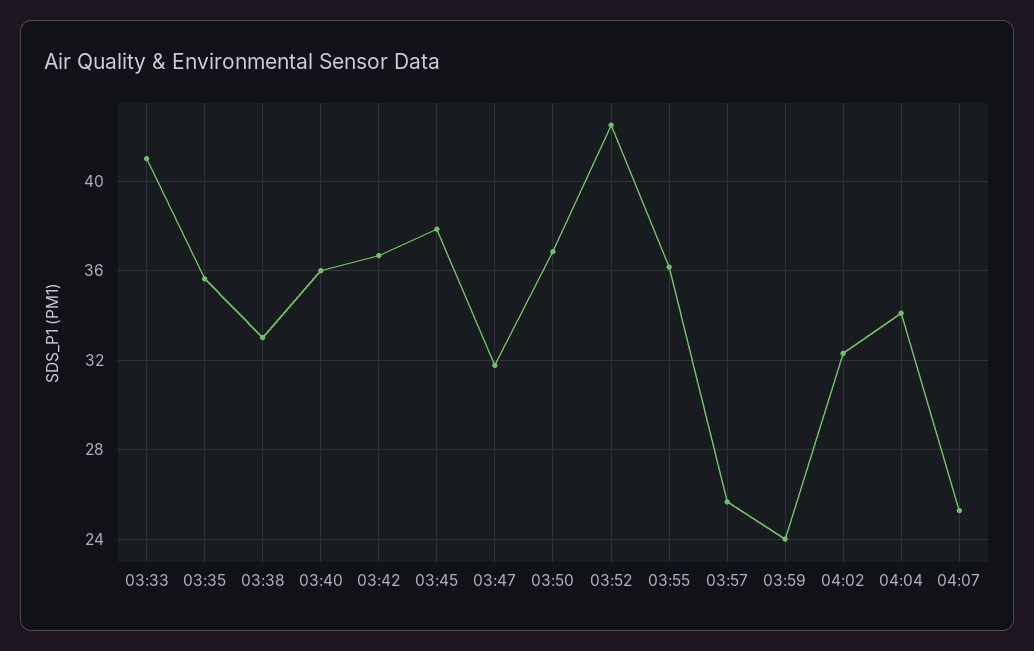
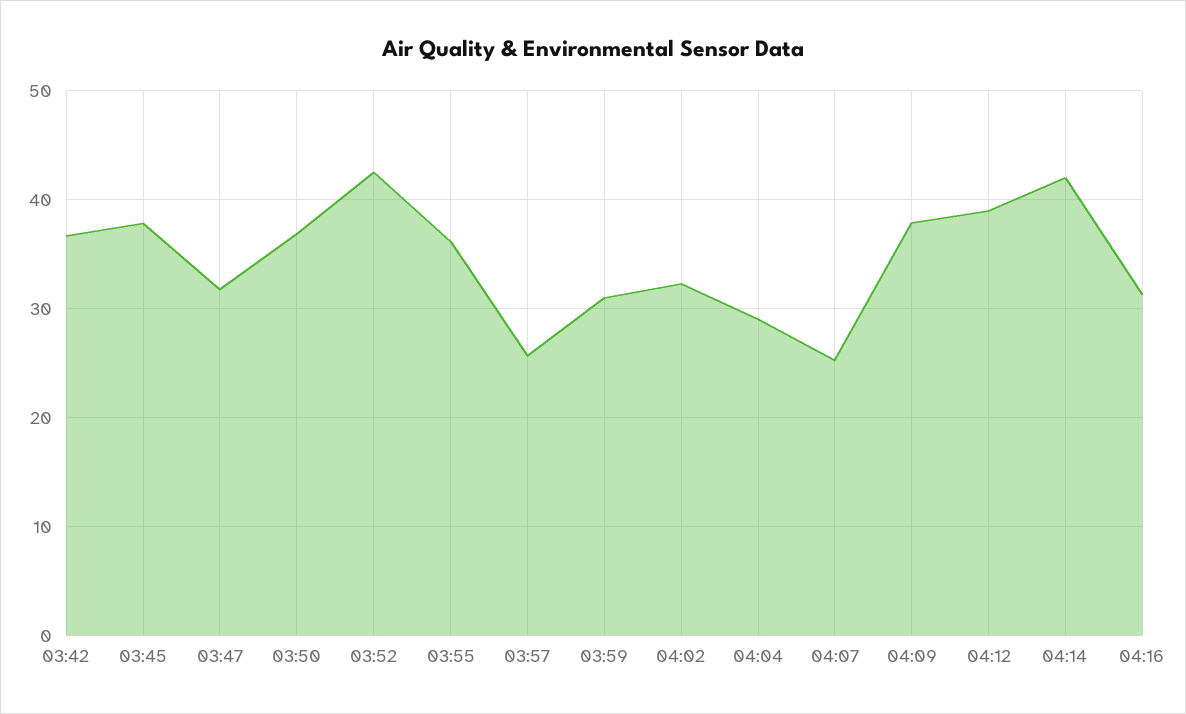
03:33: 41 -> none
03:35: 35.5 -> none
03:38: 33 -> none
03:40: 36 -> none
03:59: 24 -> 31
04:04: 34 -> 29
04:09: none -> 38
04:12: none -> 39
04:14: none -> 42
04:16: none -> 31

